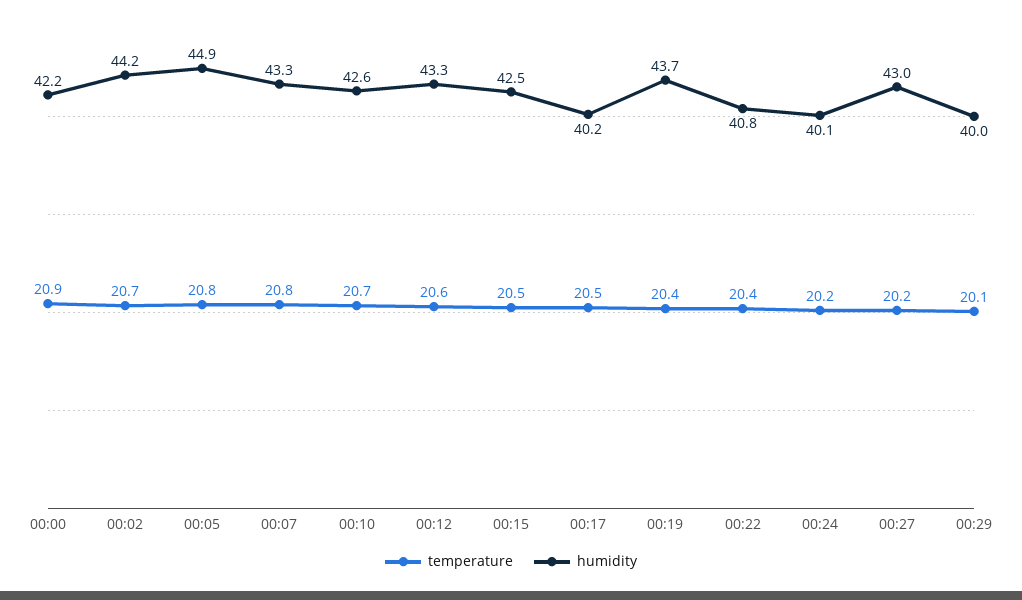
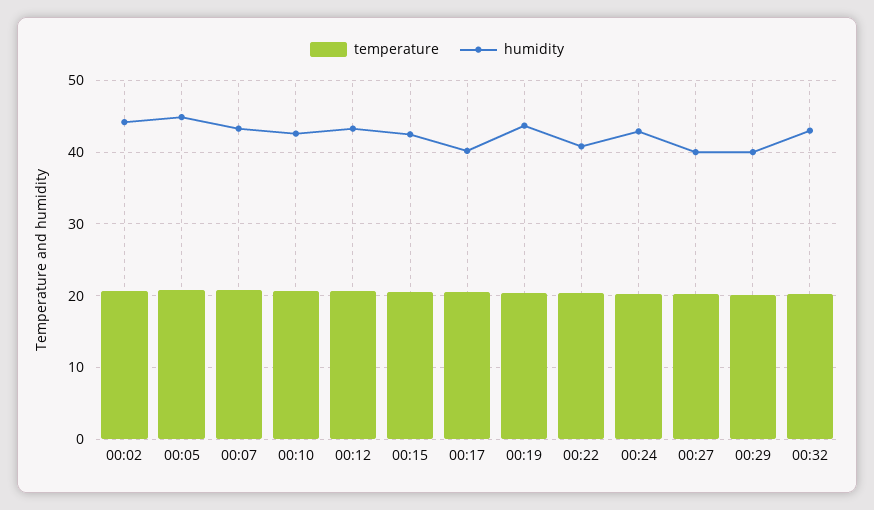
temperature, 00:00: 20.9 -> none
humidity, 00:00: 42.2 -> none
humidity, 00:24: 40.1 -> 43
humidity, 00:27: 43 -> 40
temperature, 00:32: none -> 20
humidity, 00:32: none -> 43

